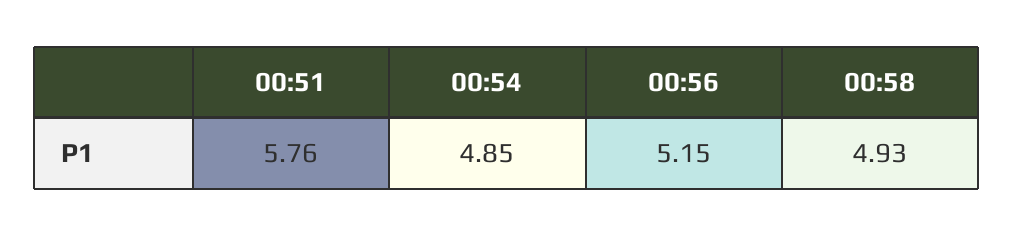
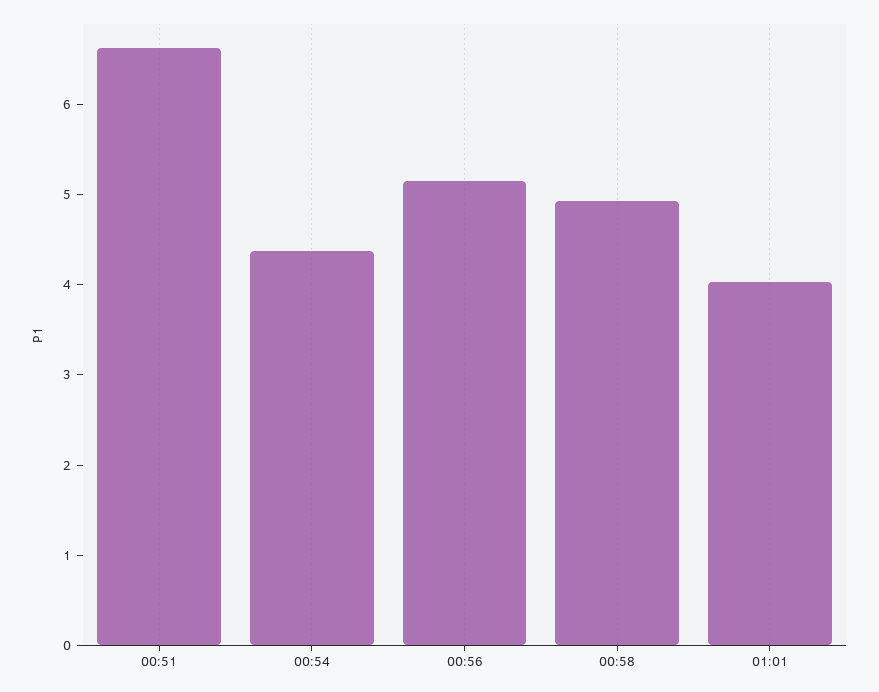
00:51: 5.76 -> 6.6
00:54: 4.85 -> 4.4
01:01: none -> 4

